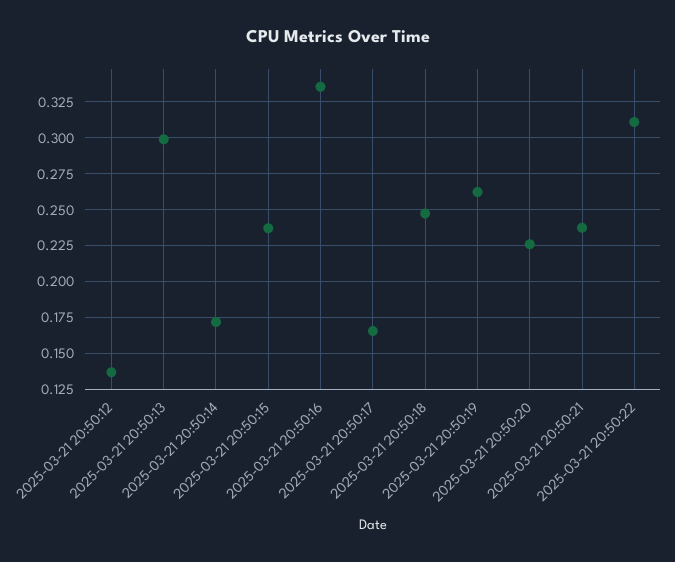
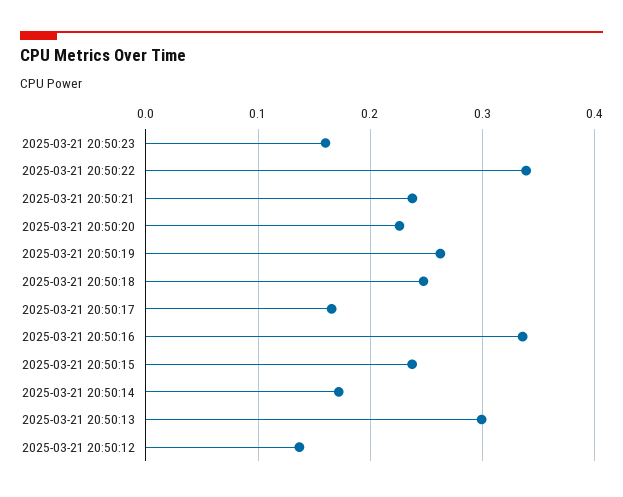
2025-03-21 20:50:22: 0.31 -> 0.34
2025-03-21 20:50:23: none -> 0.16

